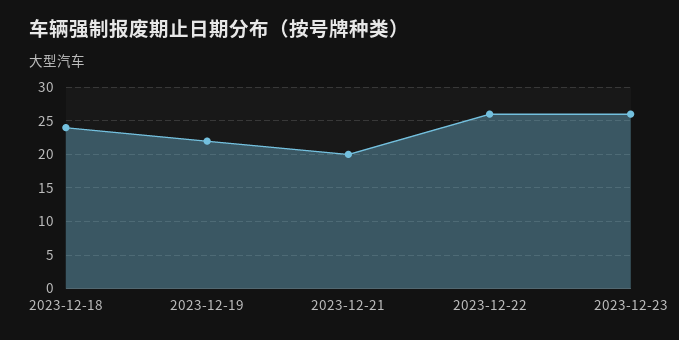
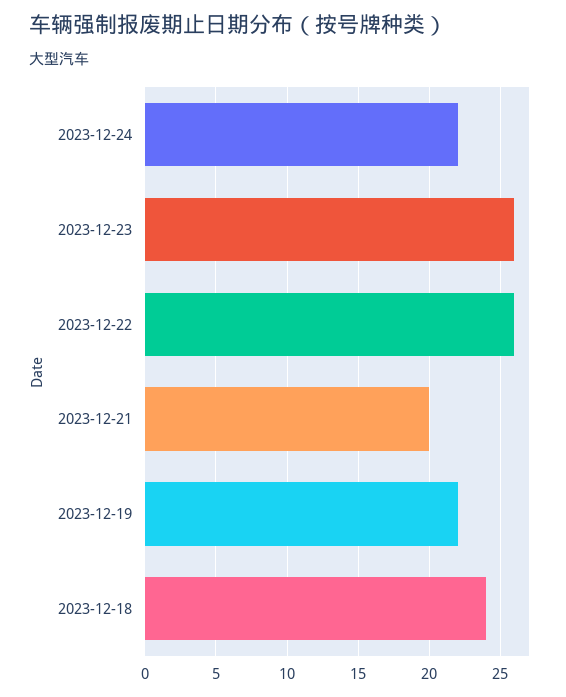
2023-12-24: none -> 22

